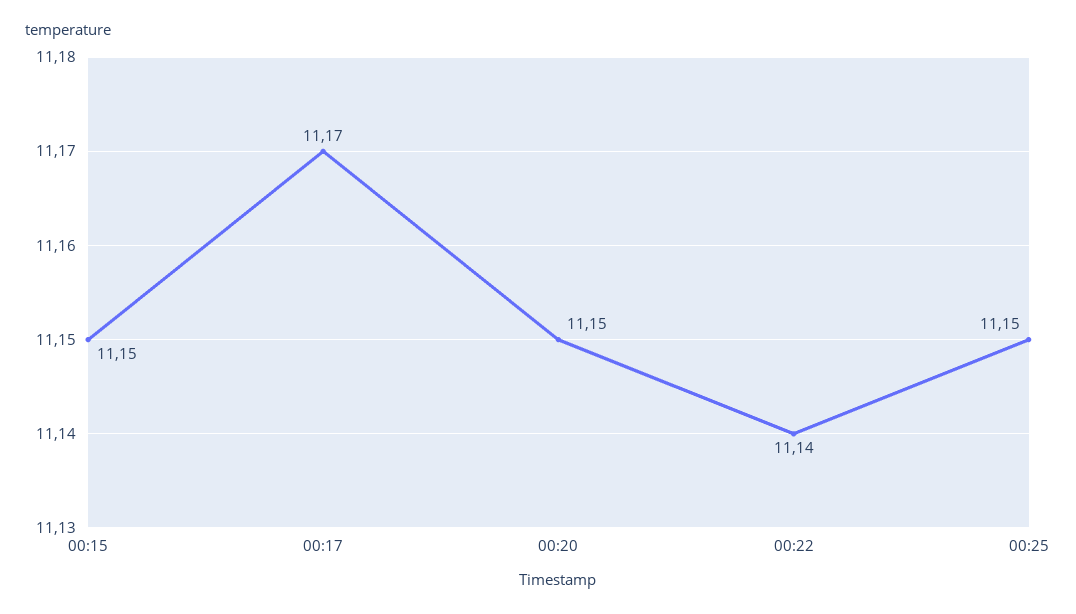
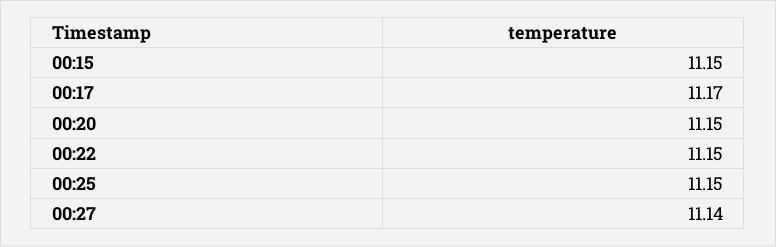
00:22: 11.14 -> 11.15
00:27: none -> 11.14

